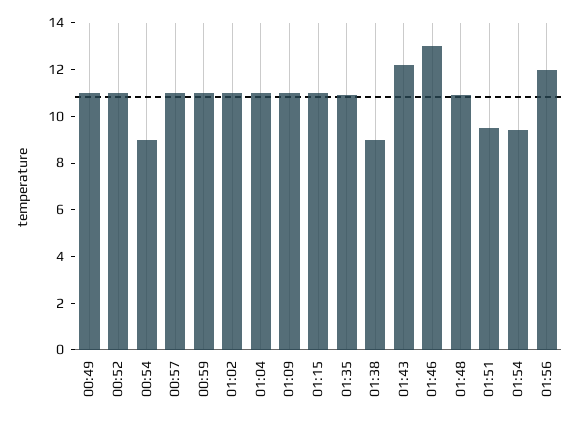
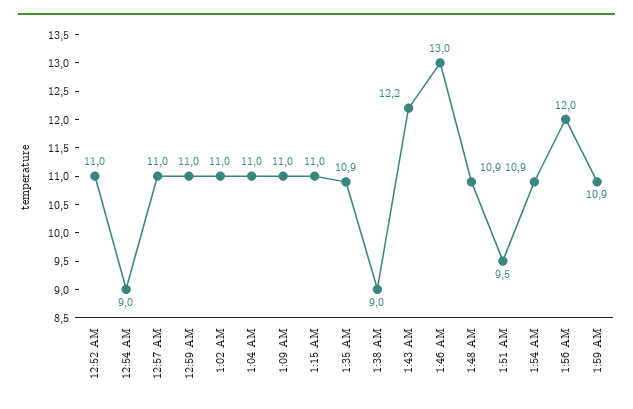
00:49: 11 -> none
01:54: 9.5 -> 10.9
1:59 AM: none -> 10.9

